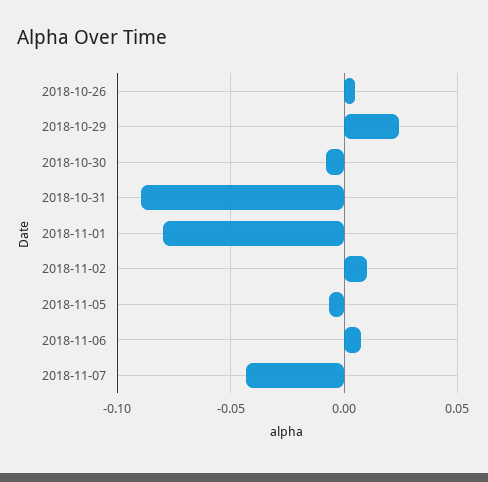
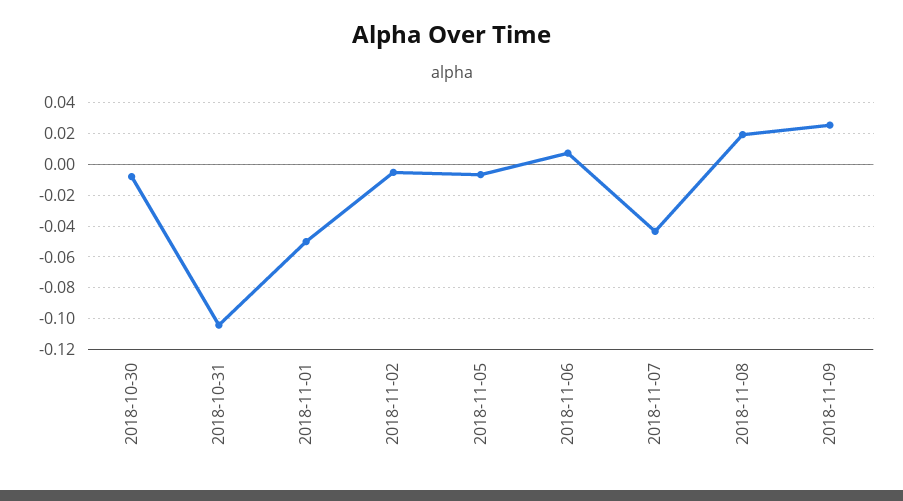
2018-10-26: 0.005 -> none
2018-10-29: 0.025 -> none
2018-10-31: -0.09 -> -0.105
2018-11-01: -0.08 -> -0.05
2018-11-02: 0.01 -> -0.005
2018-11-08: none -> 0.02
2018-11-09: none -> 0.025

